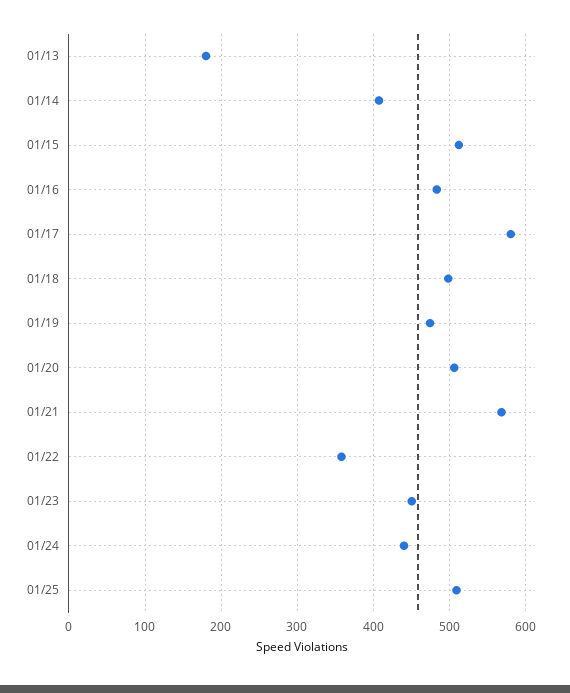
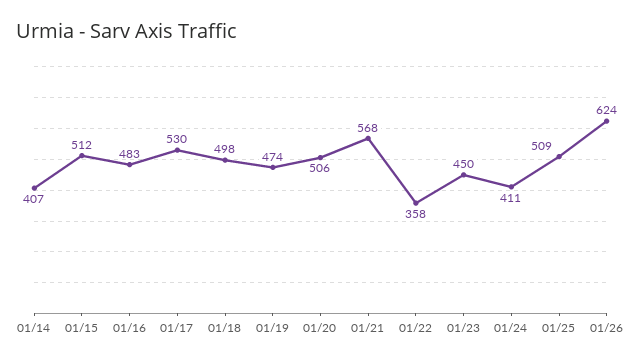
01/13: 180 -> none
01/17: 580 -> 530
01/24: 440 -> 411
01/26: none -> 624

